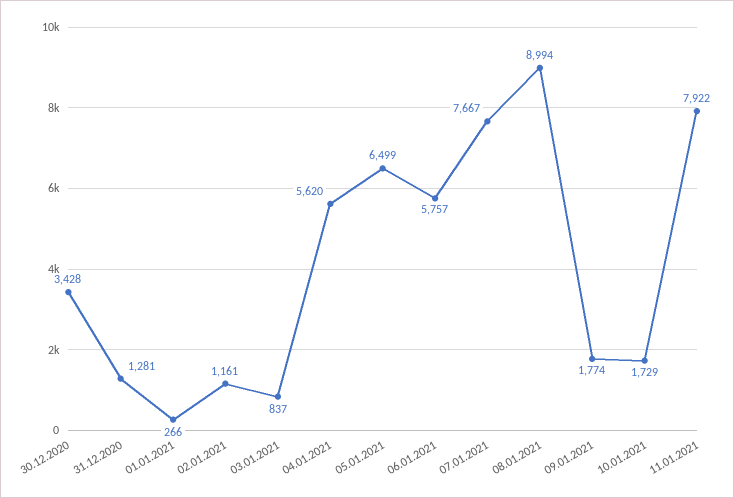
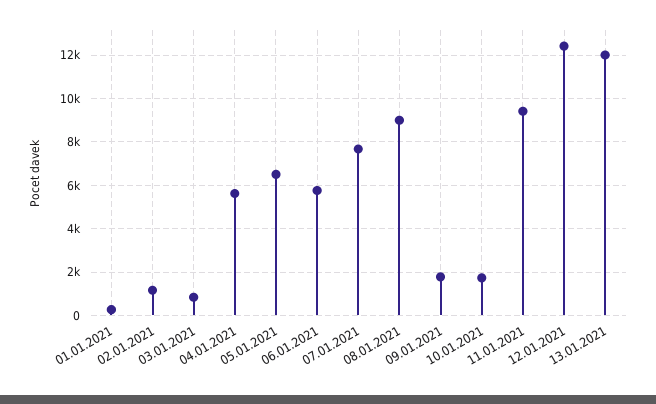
30.12.2020: 3428 -> none
31.12.2020: 1281 -> none
11.01.2021: 7922 -> 9500
12.01.2021: none -> 12500
13.01.2021: none -> 12000

